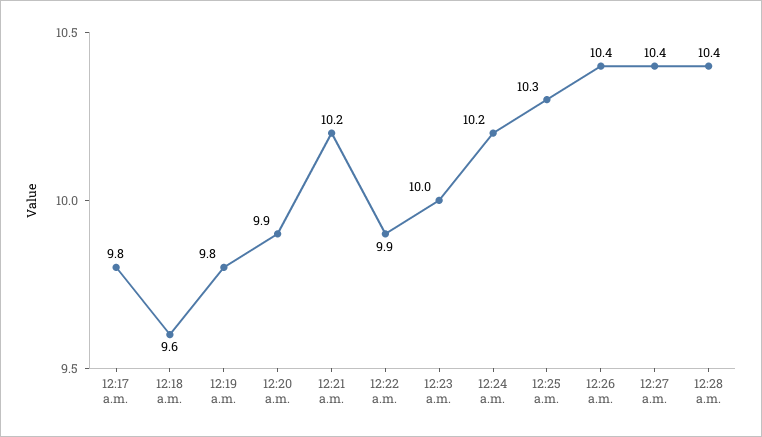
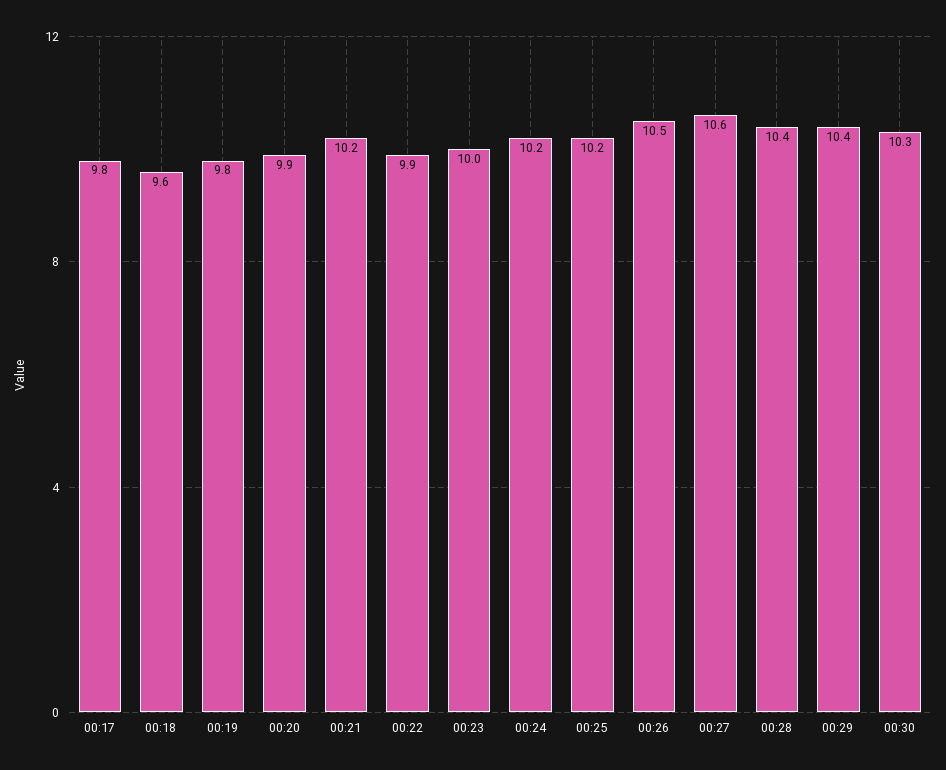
12:25 a.m.: 10.3 -> 10.2
12:26 a.m.: 10.4 -> 10.5
12:27 a.m.: 10.4 -> 10.6
00:29: none -> 10.4
00:30: none -> 10.3

